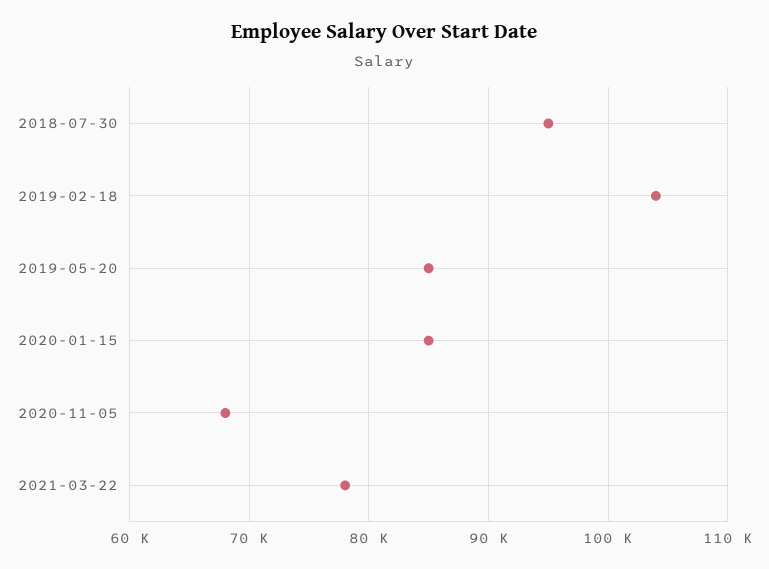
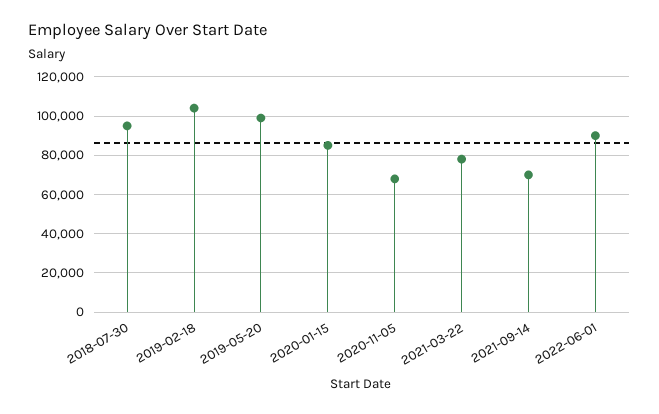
2019-05-20: 85000 -> 100000
2021-09-14: none -> 70000
2022-06-01: none -> 90000

